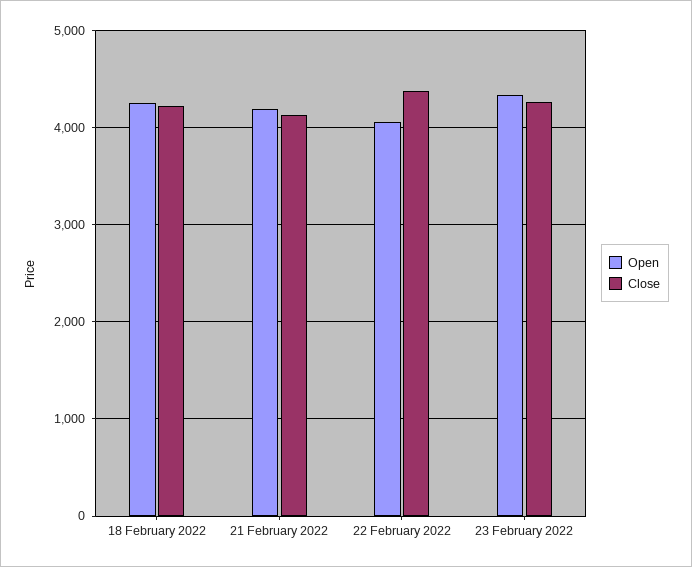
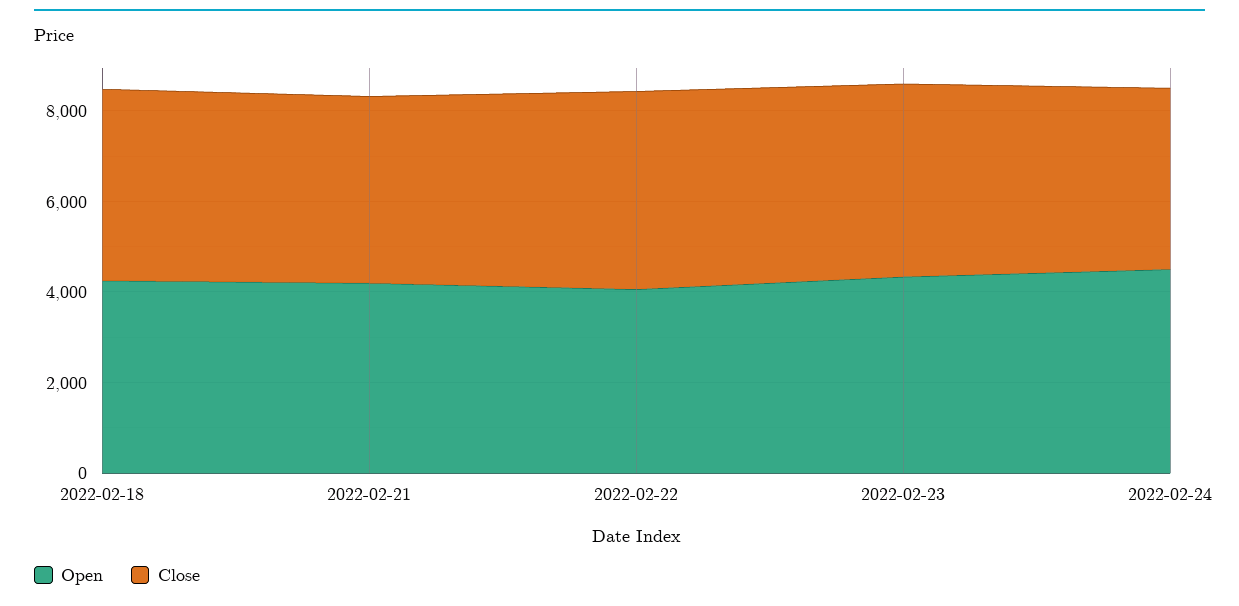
Open, 2022-02-24: none -> 4500
Close, 2022-02-24: none -> 4000

